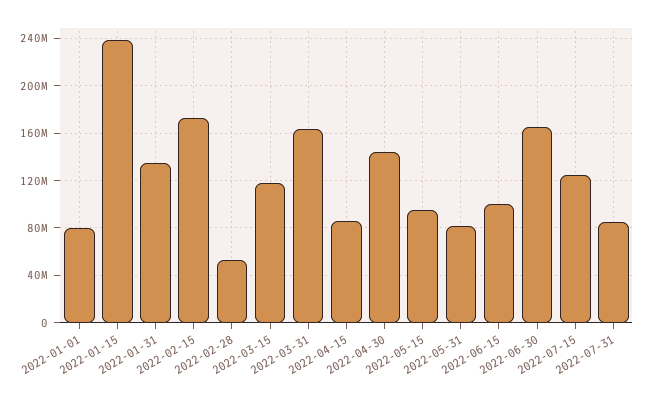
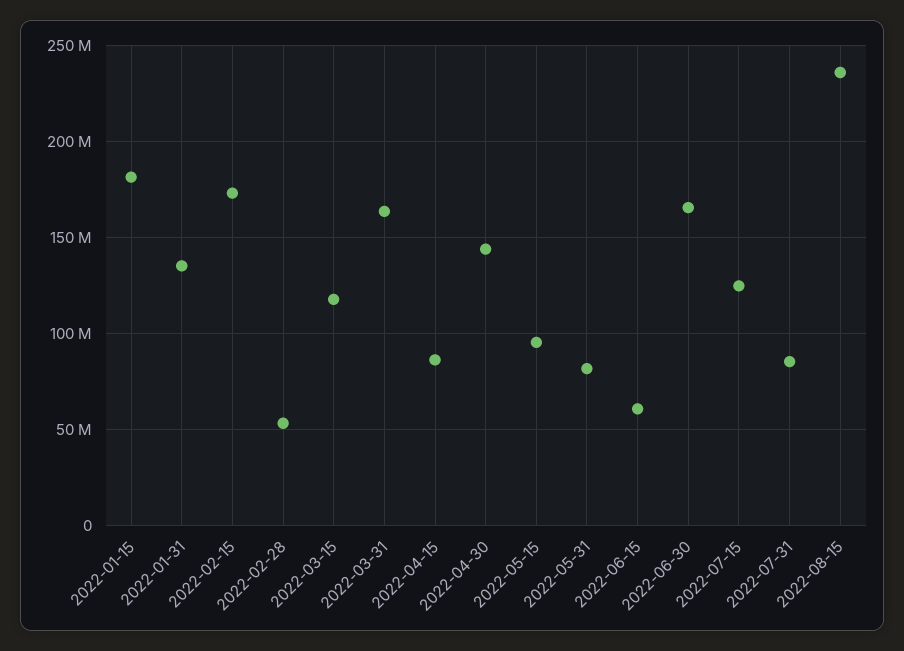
2022-01-01: 80000000 -> none
2022-01-15: 240000000 -> 180000000
2022-06-15: 100000000 -> 60000000
2022-08-15: none -> 235000000

